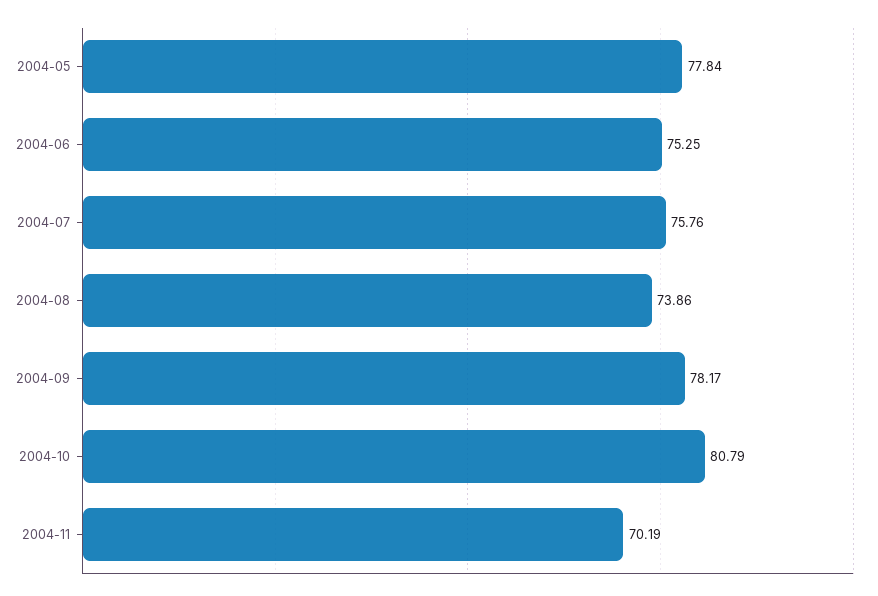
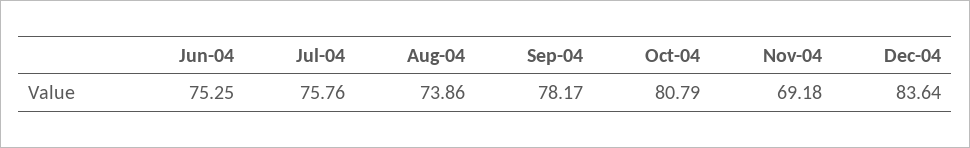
2004-05: 77.84 -> none
2004-11: 70.19 -> 69.18
Dec-04: none -> 83.64

